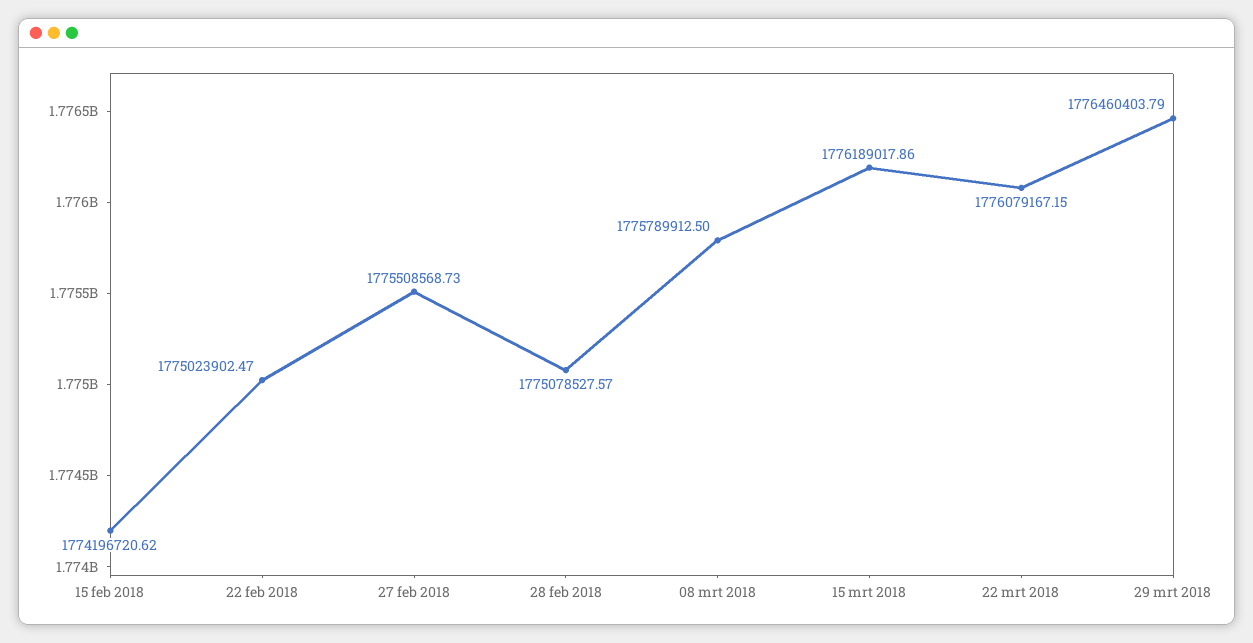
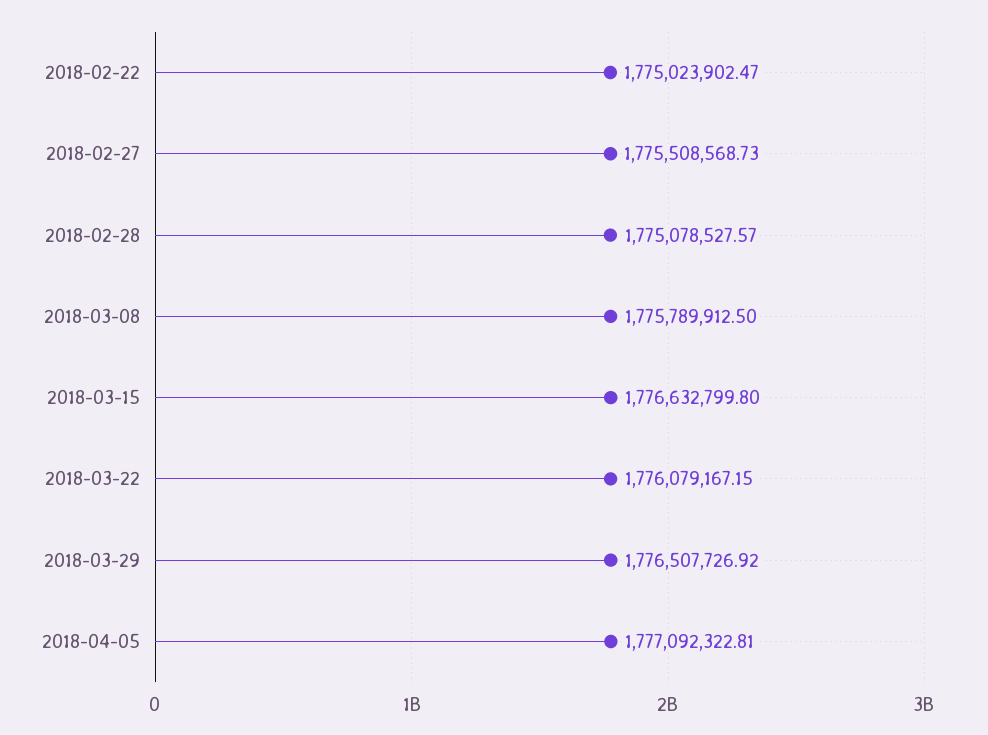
15 feb 2018: 1774196720.62 -> none
15 mrt 2018: 1776189017.86 -> 1776632799.8
29 mrt 2018: 1776460403.79 -> 1776507726.92
2018-04-05: none -> 1777092322.81

